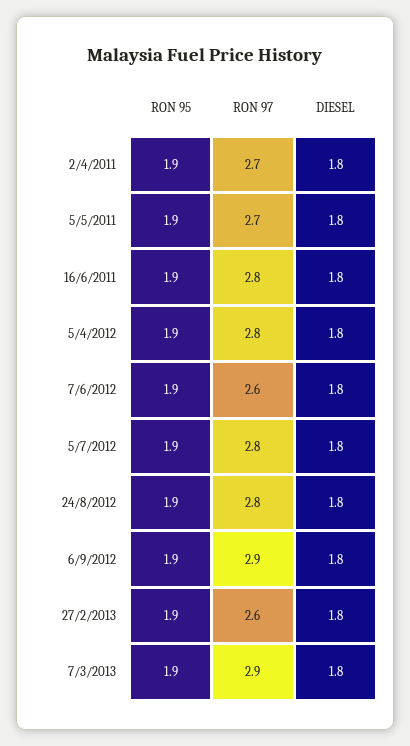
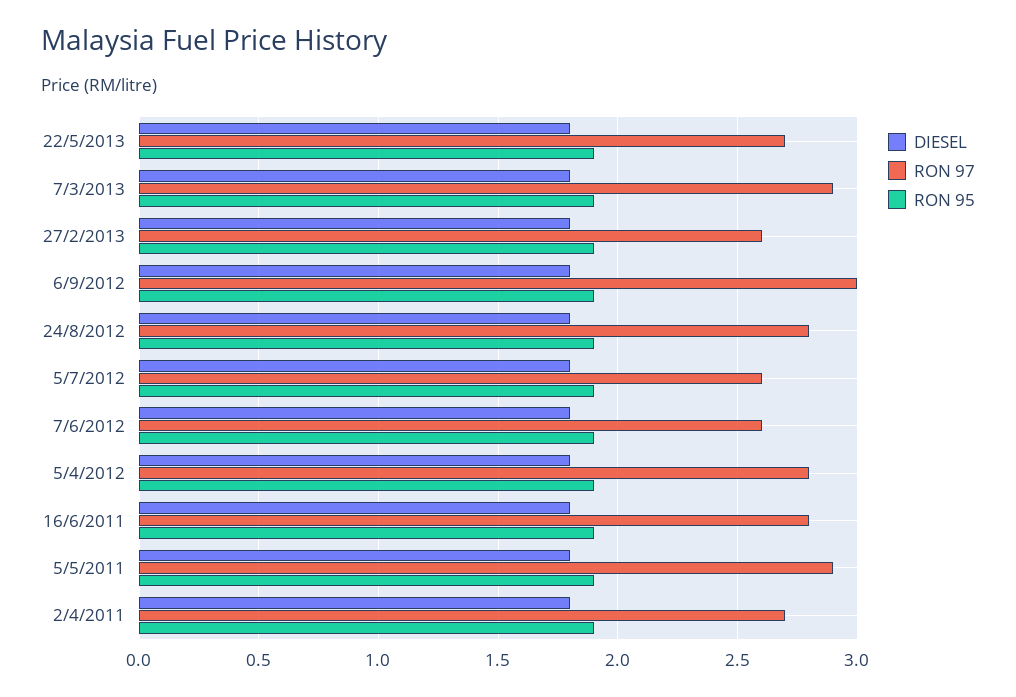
RON 97, 5/5/2011: 2.7 -> 2.9
RON 97, 5/7/2012: 2.8 -> 2.6
RON 97, 6/9/2012: 2.9 -> 3
DIESEL, 22/5/2013: none -> 1.8
RON 97, 22/5/2013: none -> 2.7
RON 95, 22/5/2013: none -> 1.9

